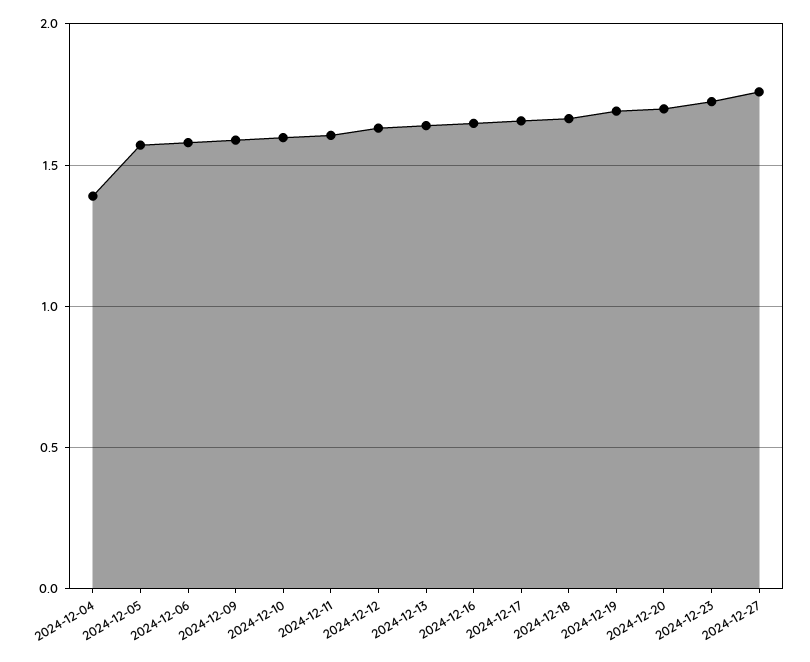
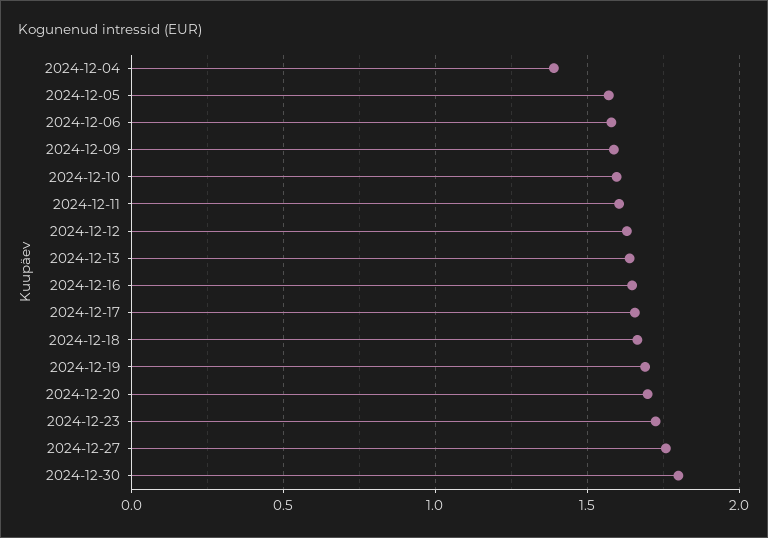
2024-12-30: none -> 1.8

